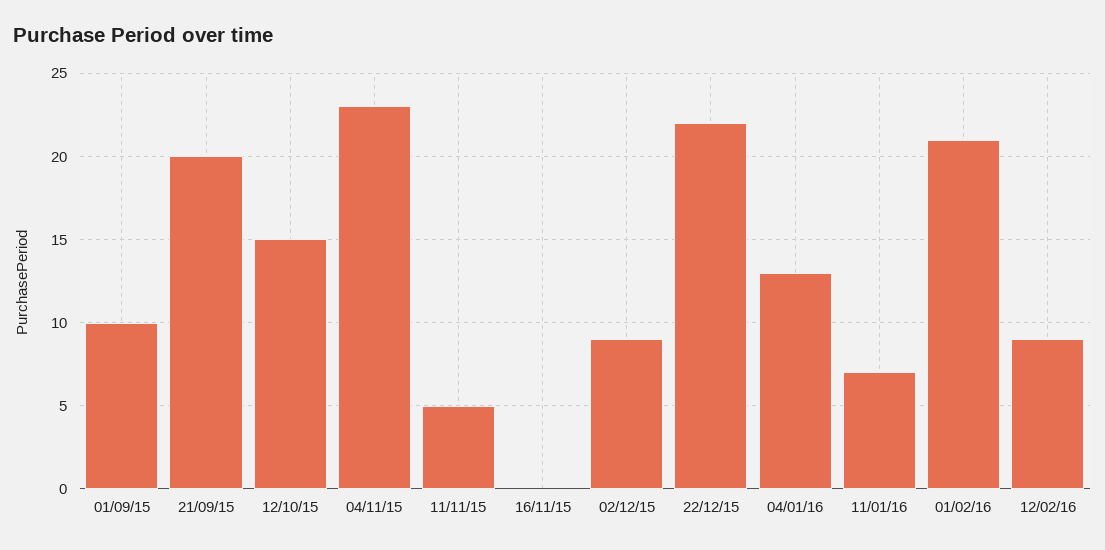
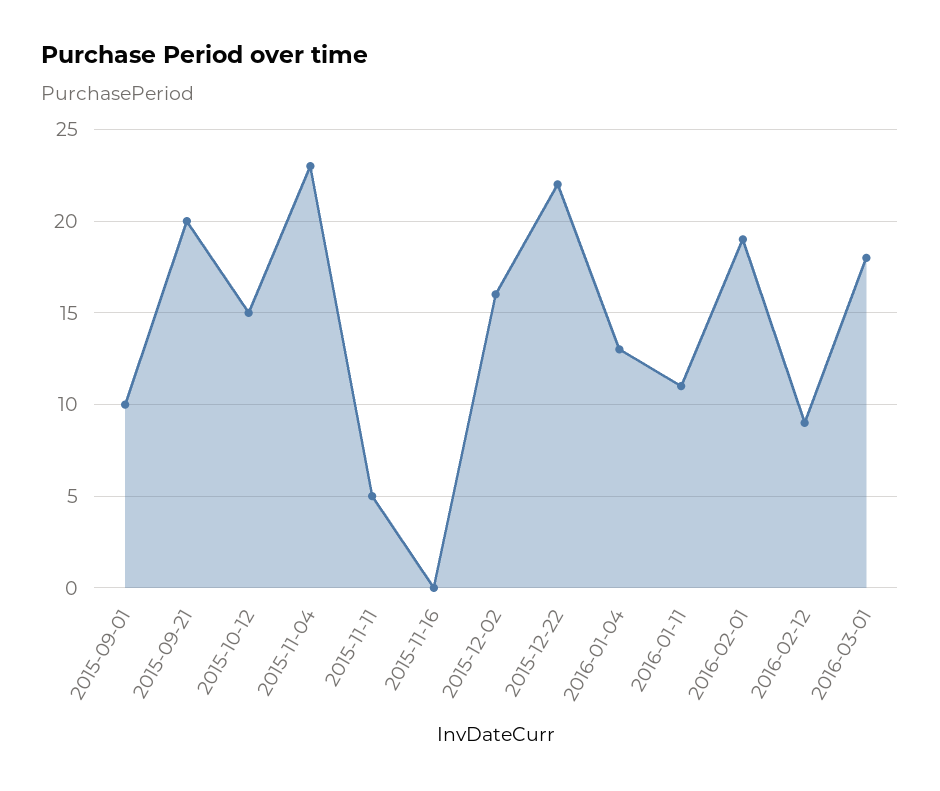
02/12/15: 9 -> 16
11/01/16: 7 -> 11
01/02/16: 21 -> 19
2016-03-01: none -> 18

